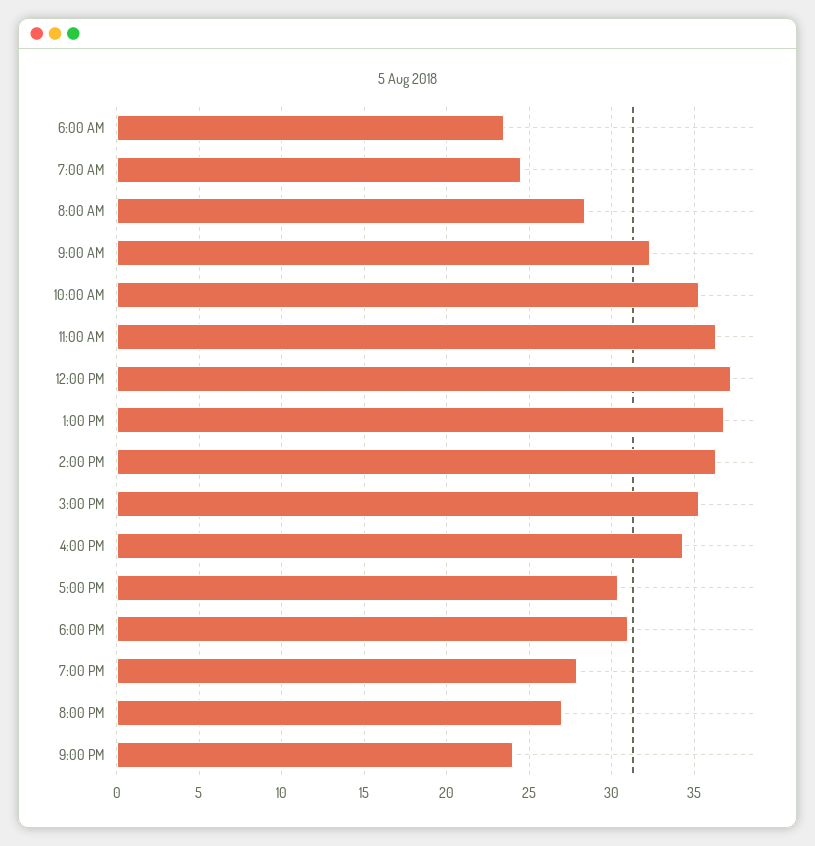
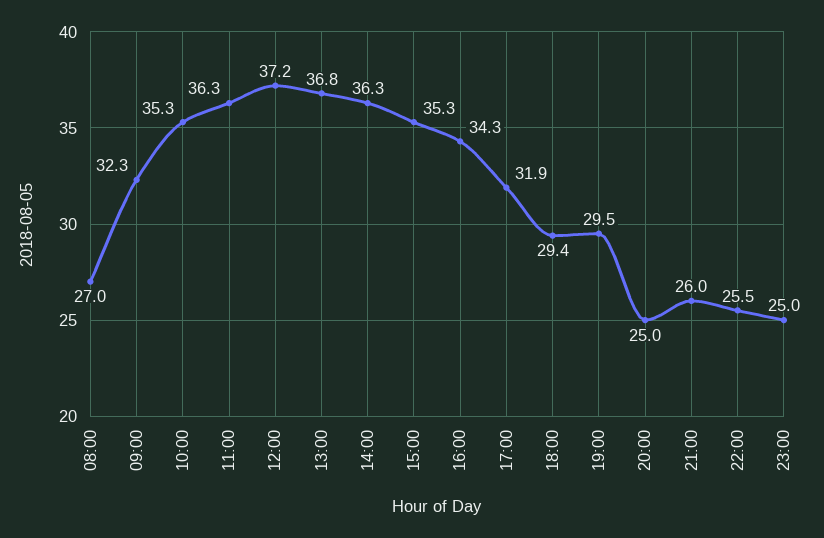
6:00 AM: 23.5 -> none
7:00 AM: 24.5 -> none
8:00 AM: 28.5 -> 27
5:00 PM: 30.5 -> 31.9
6:00 PM: 31 -> 29.4
7:00 PM: 28 -> 29.5
8:00 PM: 27 -> 25
9:00 PM: 24 -> 26
22:00: none -> 25.5
23:00: none -> 25

